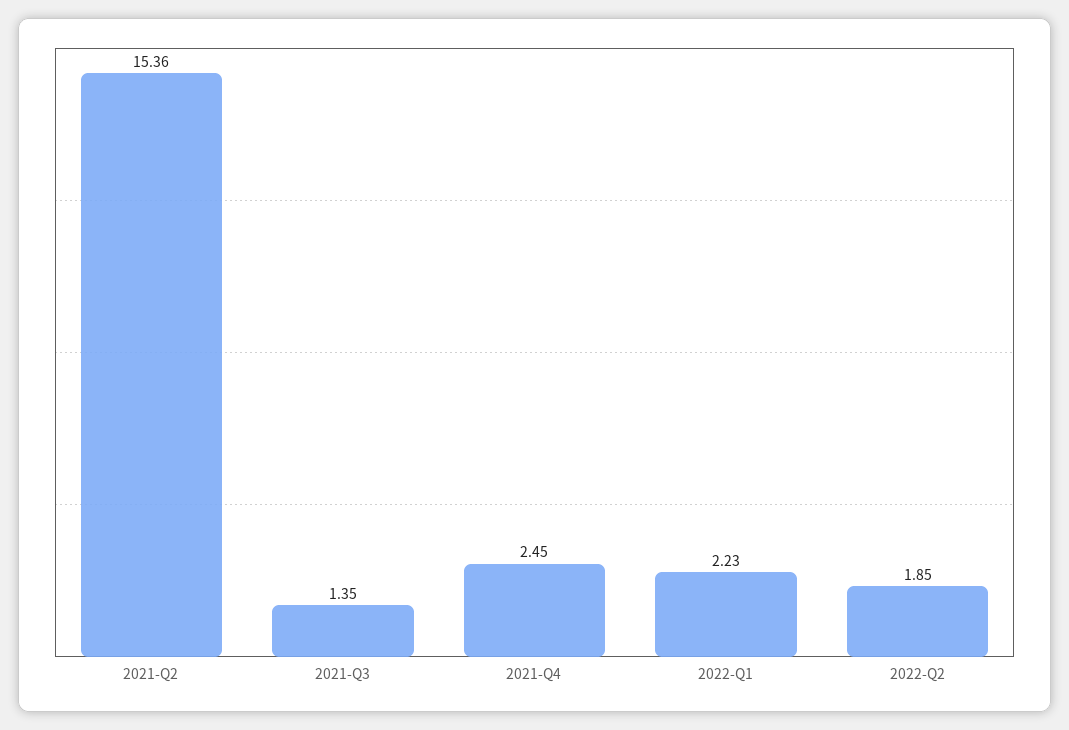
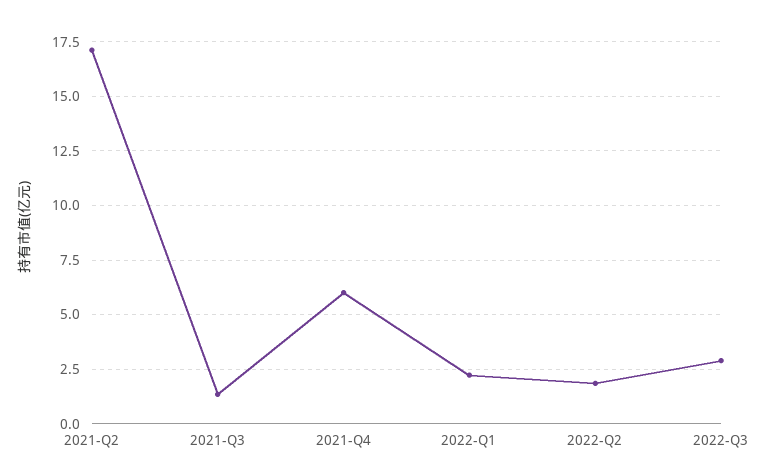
2021-Q2: 15.36 -> 17
2021-Q4: 2.45 -> 6
2022-Q3: none -> 3

